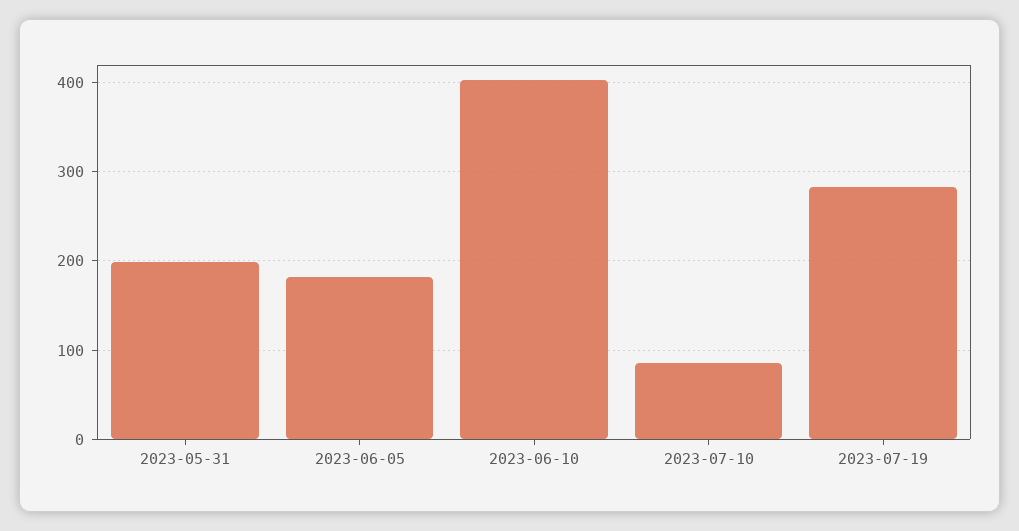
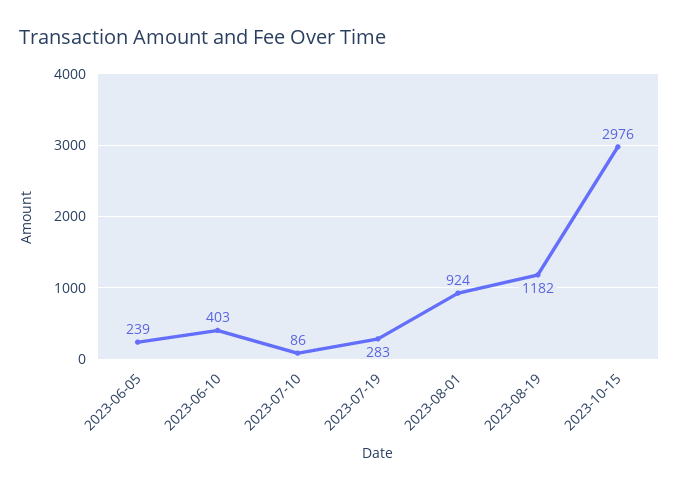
2023-05-31: 200 -> none
2023-06-05: 180 -> 239
2023-08-01: none -> 924
2023-08-19: none -> 1182
2023-10-15: none -> 2976

